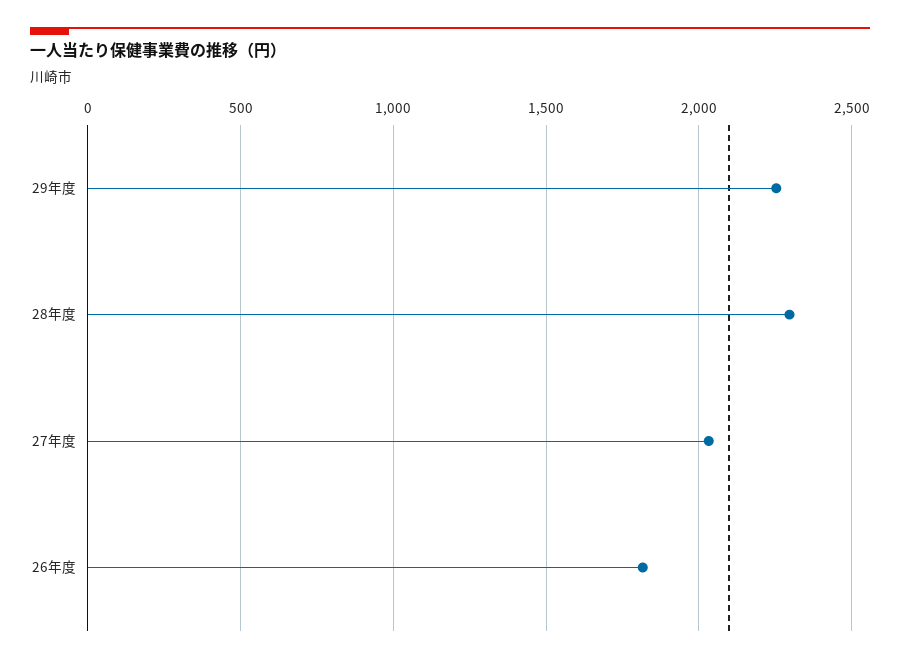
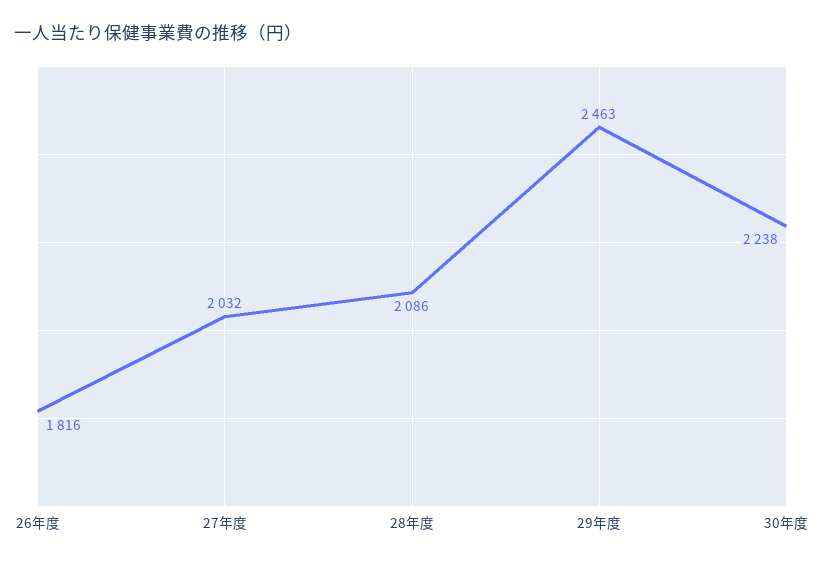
29年度: 2250 -> 2463
28年度: 2300 -> 2086
30年度: none -> 2238

